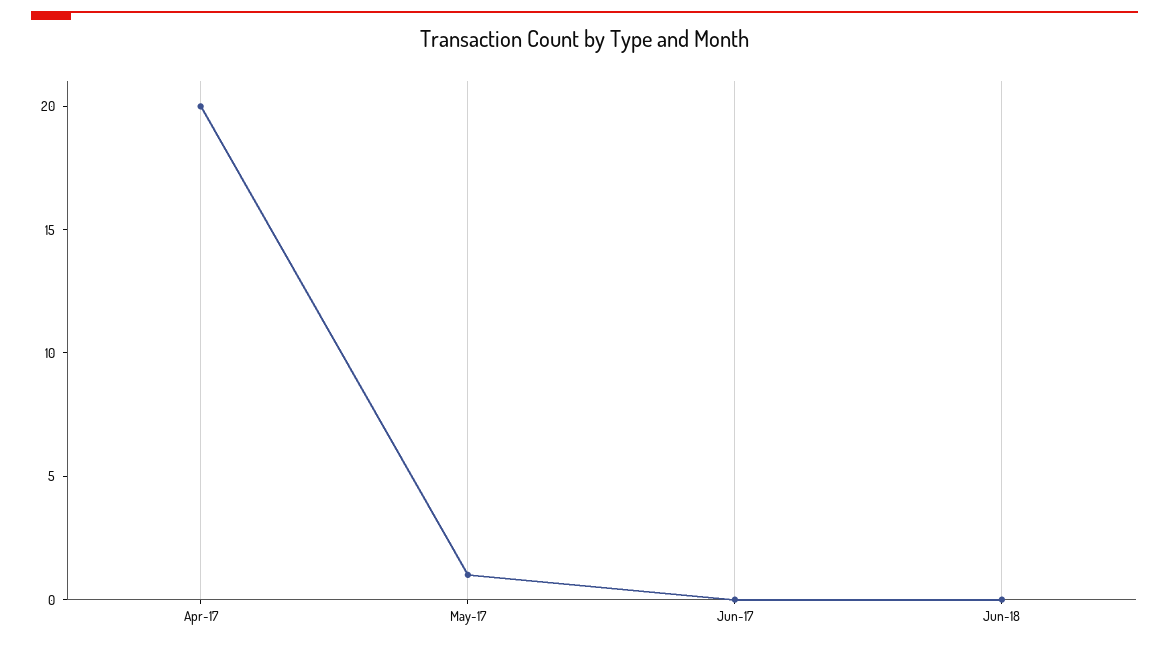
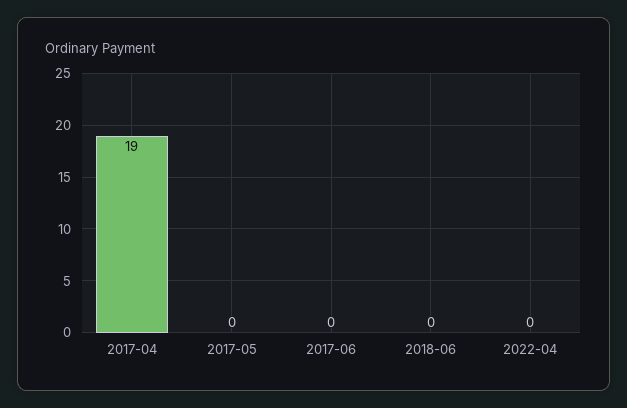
Apr-17: 20 -> 19
May-17: 1 -> 0
2022-04: none -> 0

